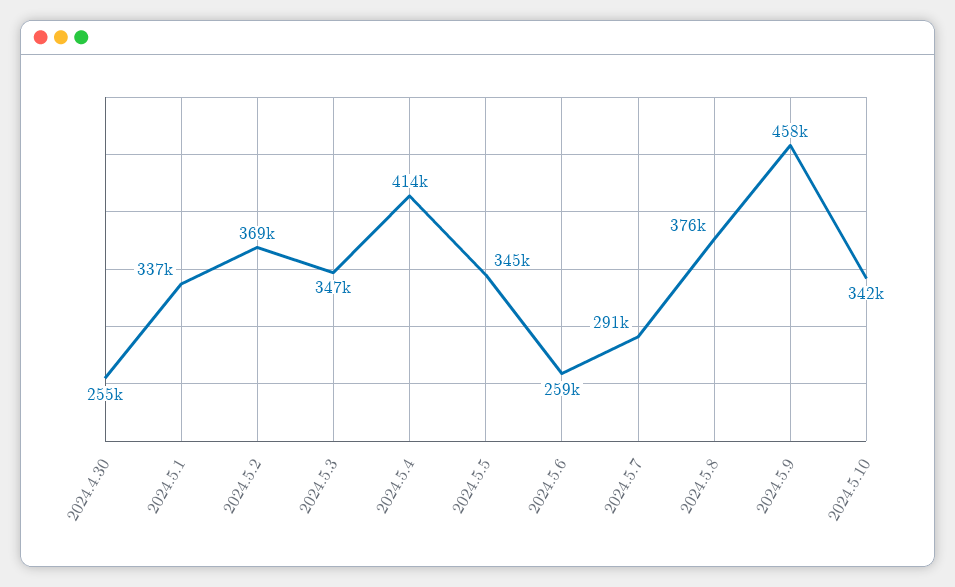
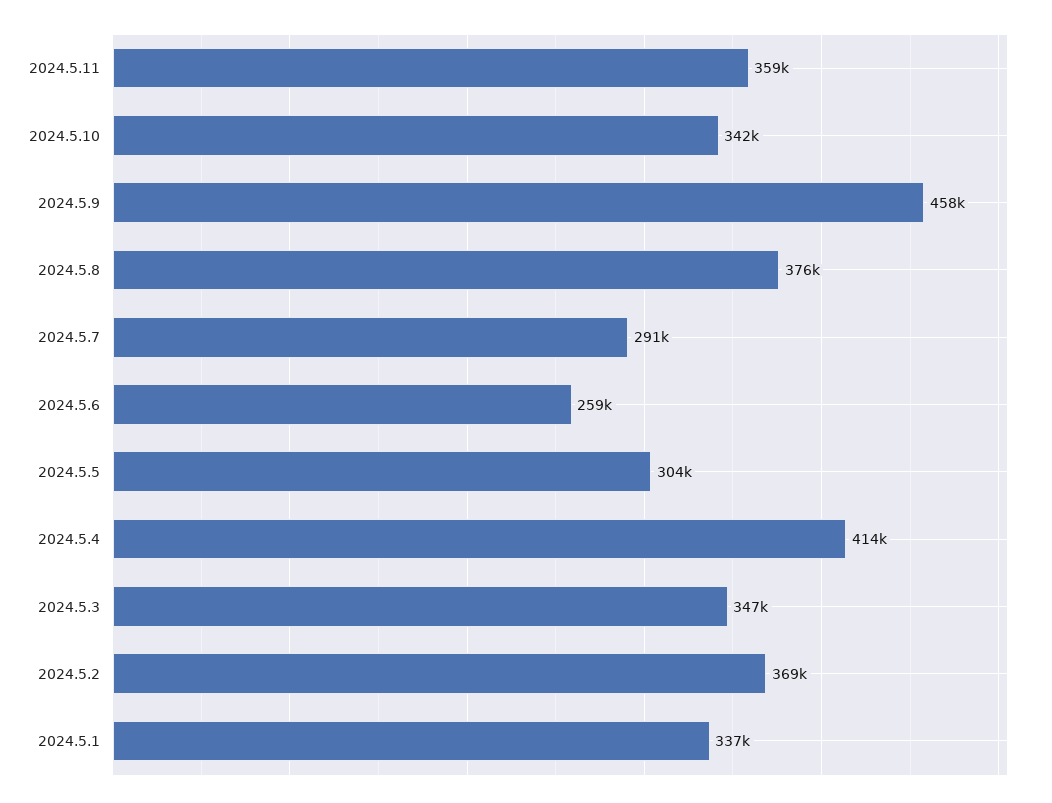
2024.4.30: 255000 -> none
2024.5.5: 345000 -> 304000
2024.5.11: none -> 359000

